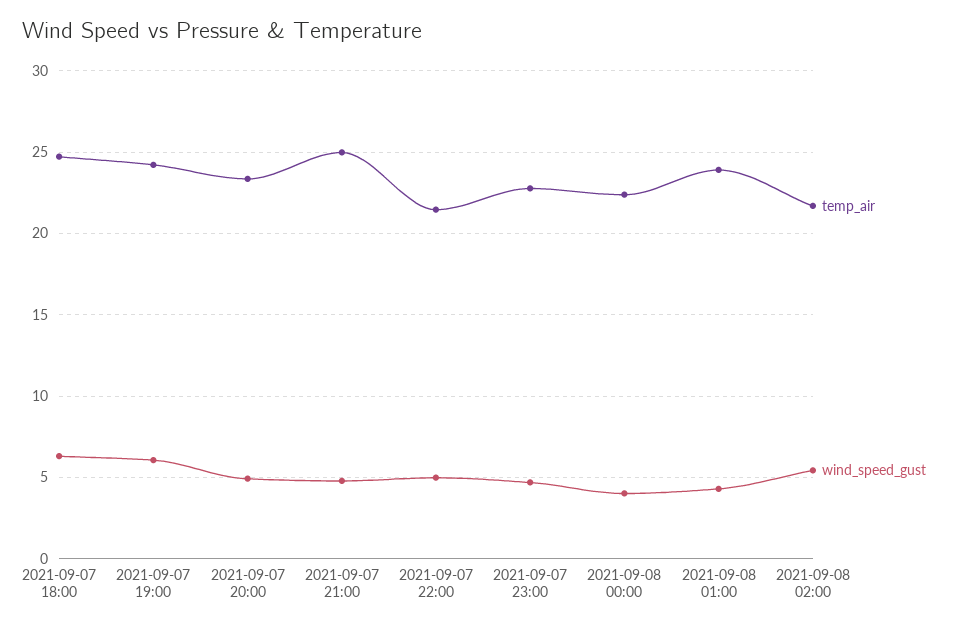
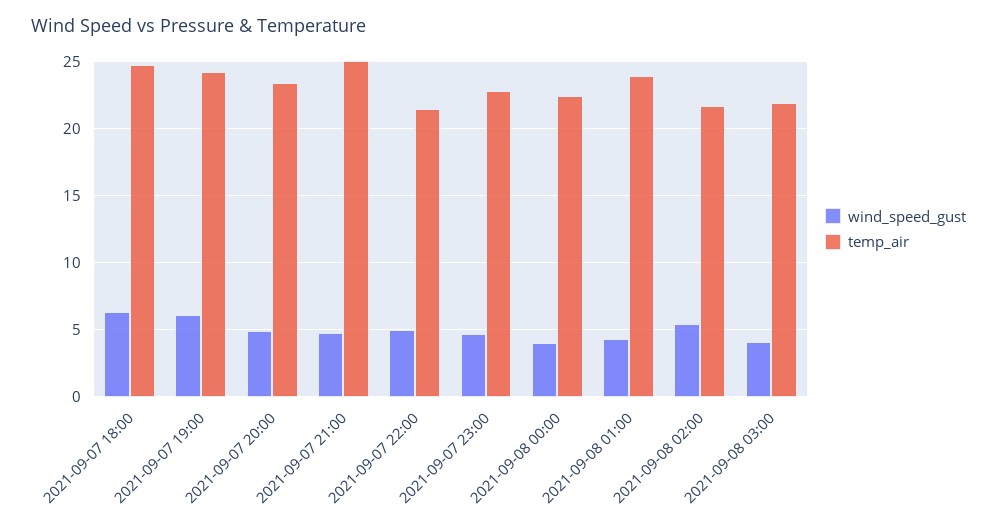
wind_speed_gust, 2021-09-08 03:00: none -> 4
temp_air, 2021-09-08 03:00: none -> 22

